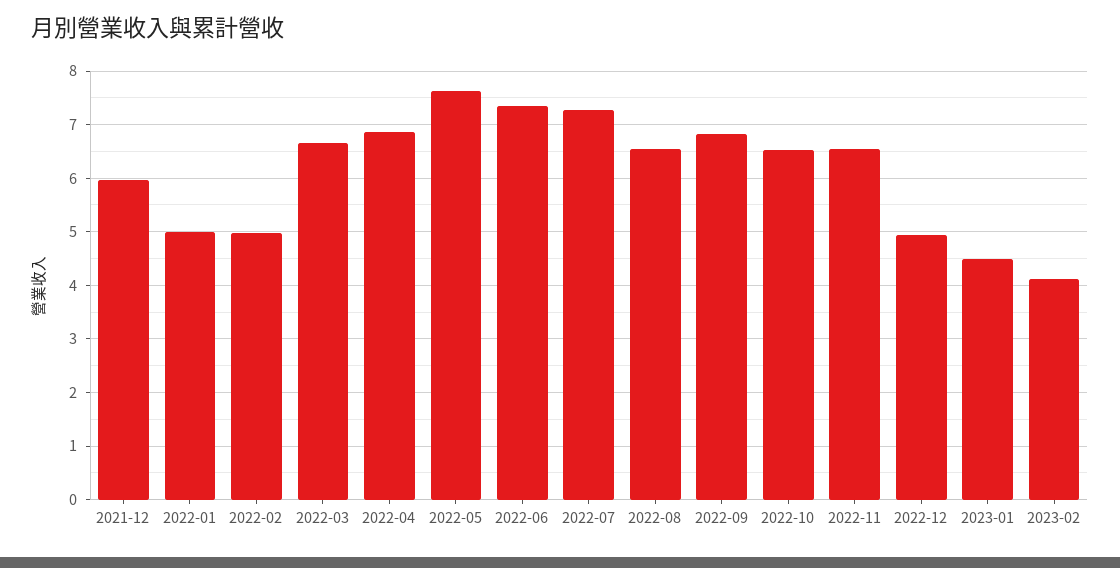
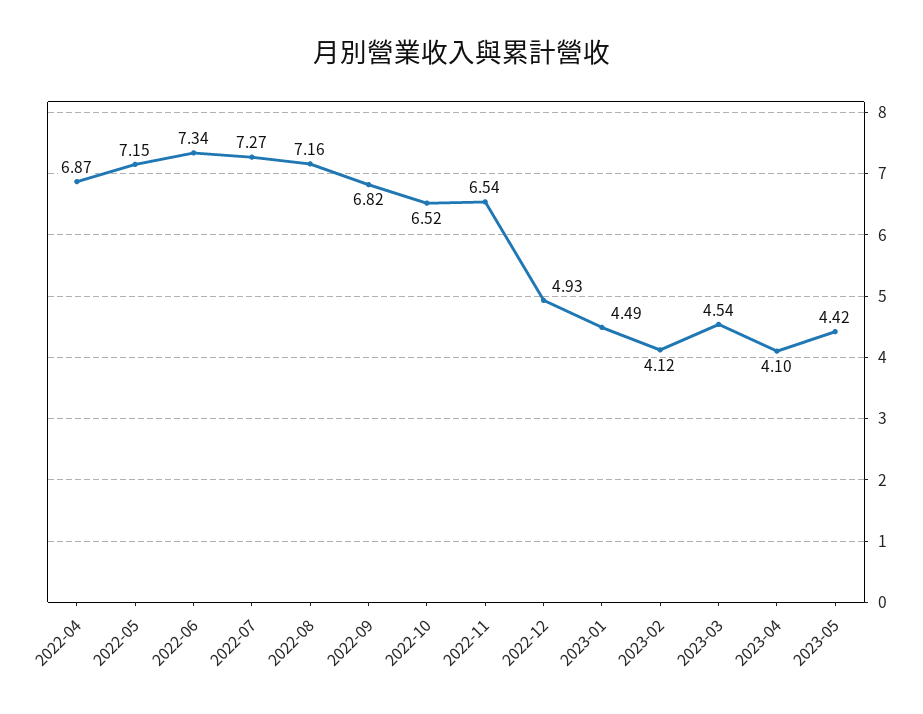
2021-12: 6 -> none
2022-01: 5 -> none
2022-02: 5 -> none
2022-03: 6.6 -> none
2022-05: 7.6 -> 7.15
2022-08: 6.6 -> 7.16
2023-03: none -> 4.54
2023-04: none -> 4.1
2023-05: none -> 4.42

